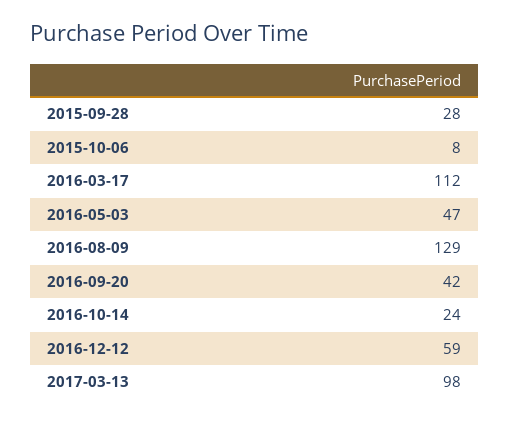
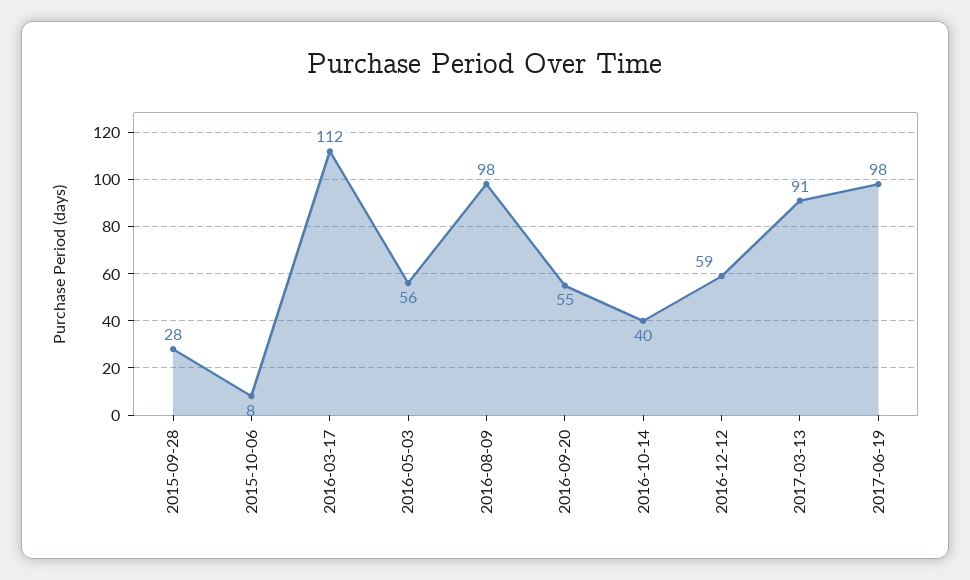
2016-05-03: 47 -> 56
2016-08-09: 129 -> 98
2016-09-20: 42 -> 55
2016-10-14: 24 -> 40
2017-03-13: 98 -> 91
2017-06-19: none -> 98

